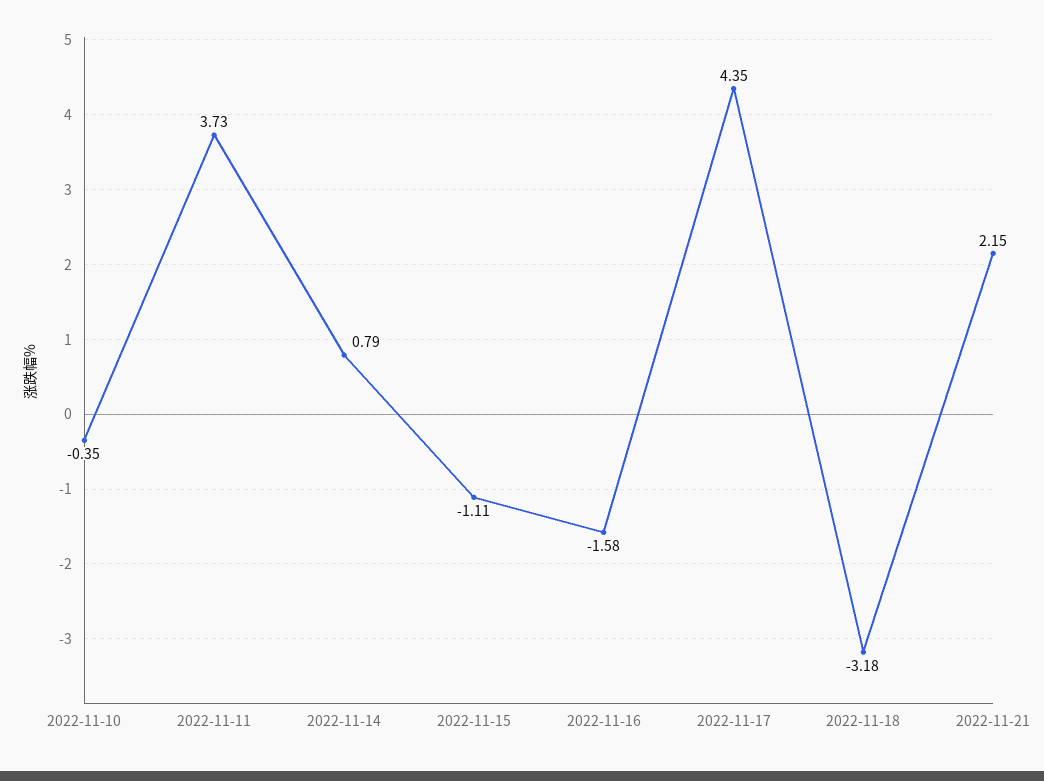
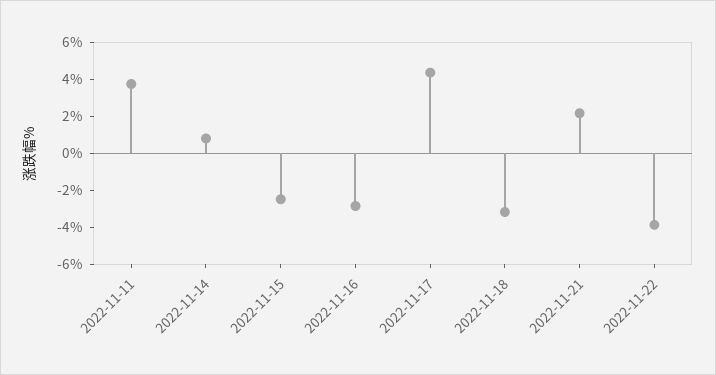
2022-11-10: -0.35 -> none
2022-11-15: -1.11 -> -2.5
2022-11-16: -1.58 -> -3
2022-11-22: none -> -4

